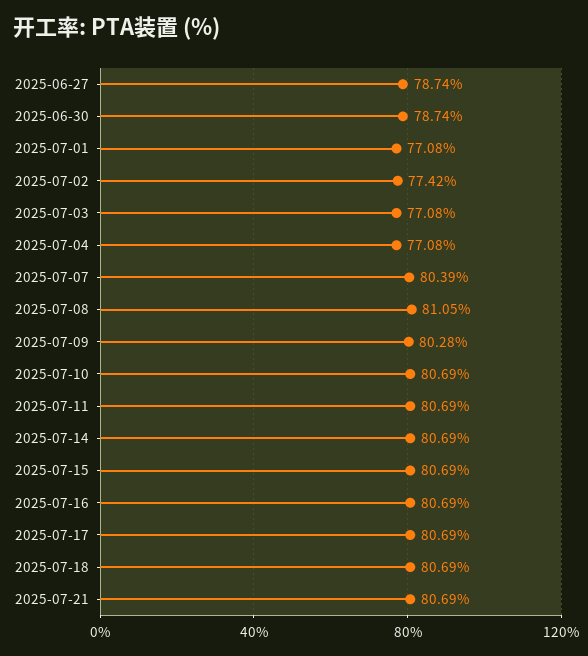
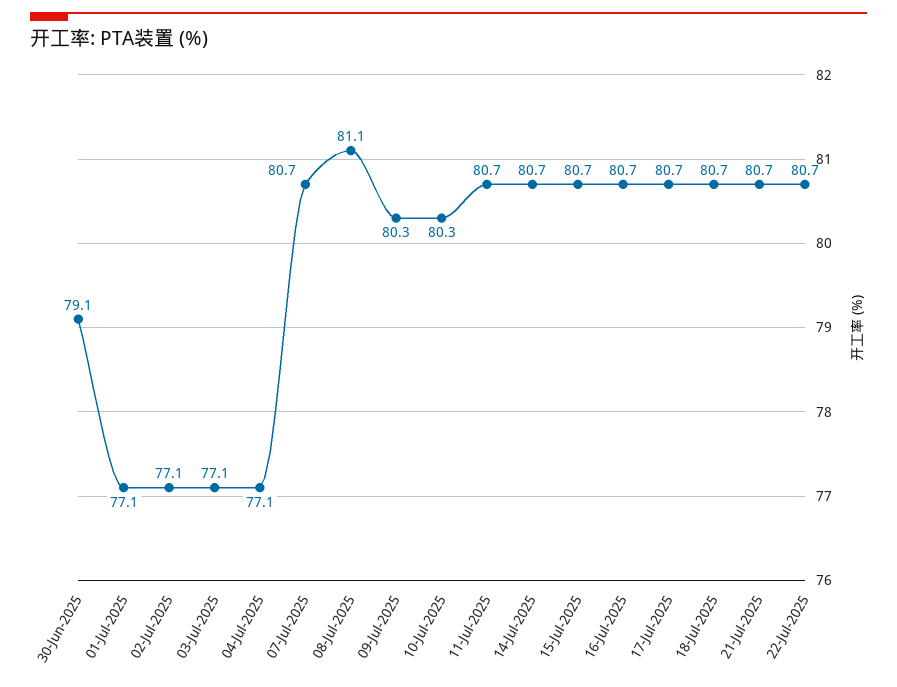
2025-06-27: 78.74 -> none
2025-06-30: 78.74 -> 79.1
2025-07-02: 77.42 -> 77.1
2025-07-07: 80.39 -> 80.7
2025-07-10: 80.69 -> 80.3
22-Jul-2025: none -> 80.7

